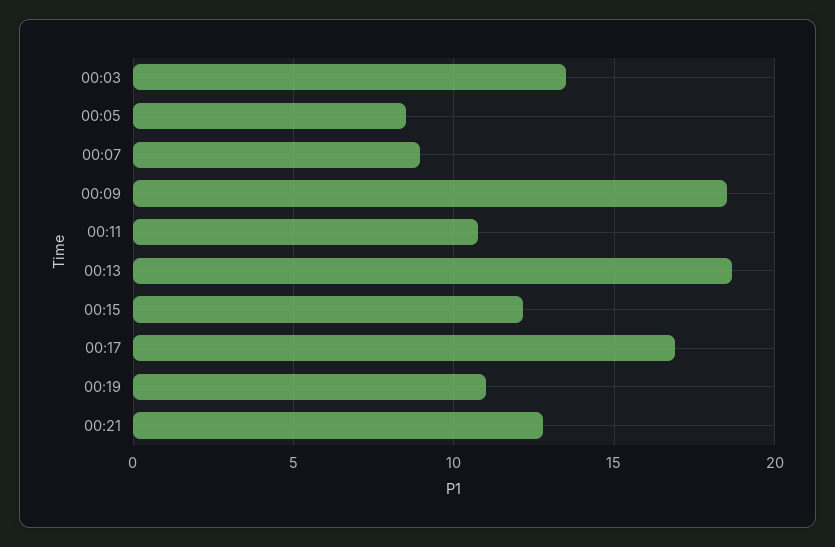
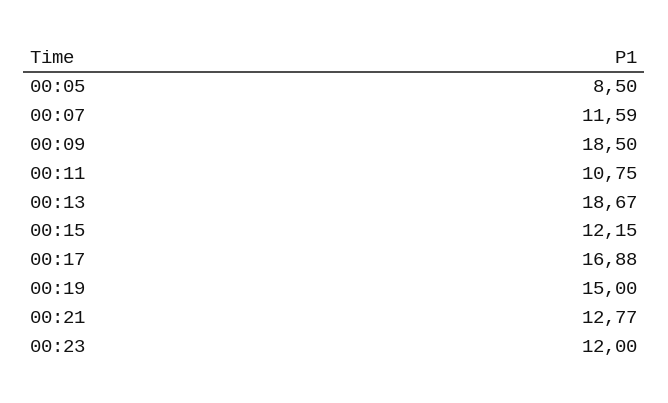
00:03: 13.5 -> none
00:07: 9 -> 11.59
00:19: 11 -> 15
00:23: none -> 12

